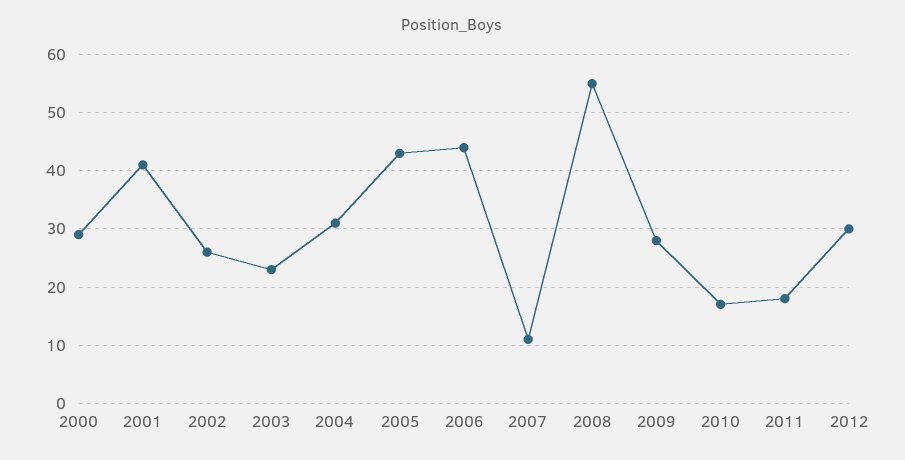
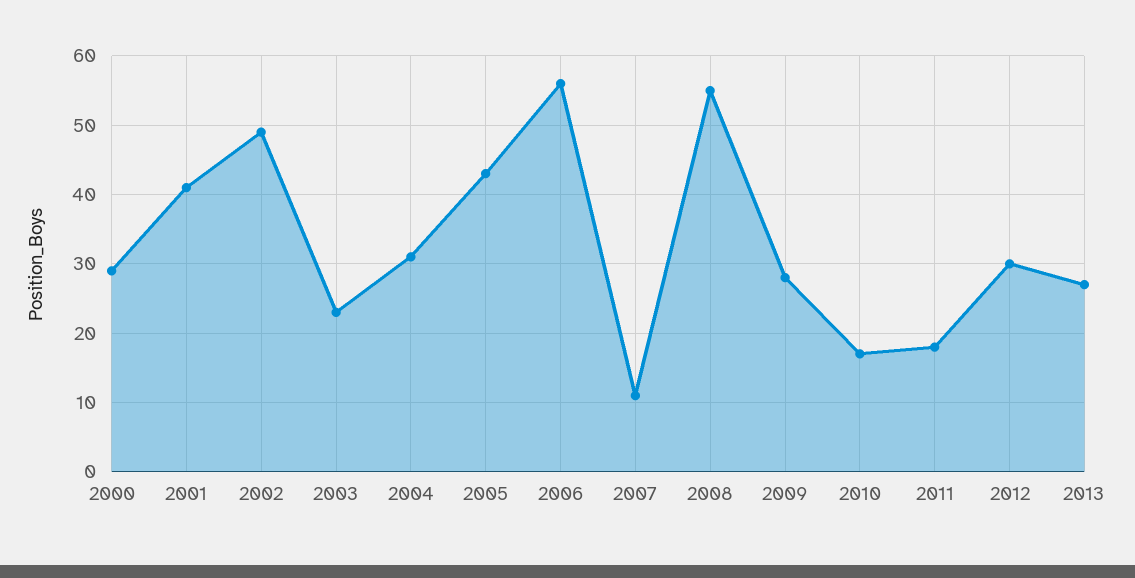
2002: 25 -> 49
2006: 45 -> 56
2013: none -> 27

